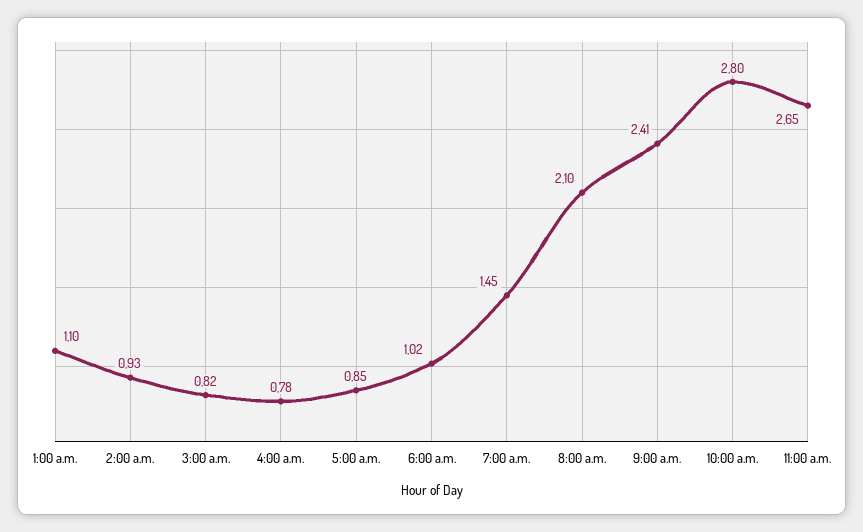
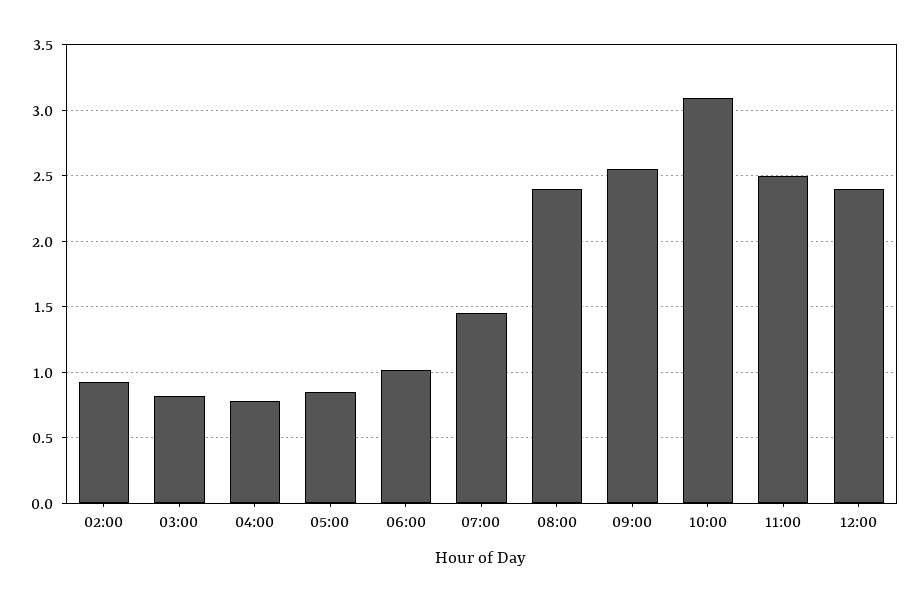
1:00 a.m.: 1.1 -> none
8:00 a.m.: 2.1 -> 2.4
9:00 a.m.: 2.41 -> 2.55
10:00 a.m.: 2.8 -> 3.1
11:00 a.m.: 2.65 -> 2.5
12:00: none -> 2.4

